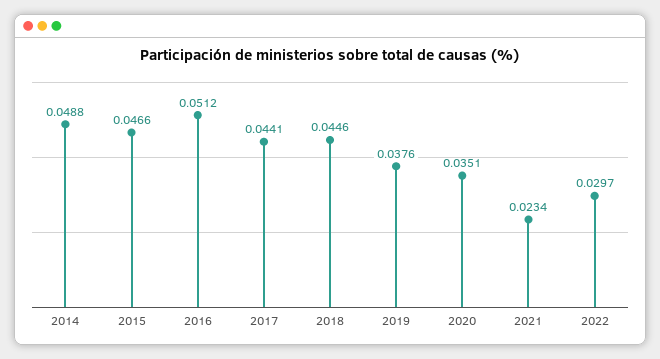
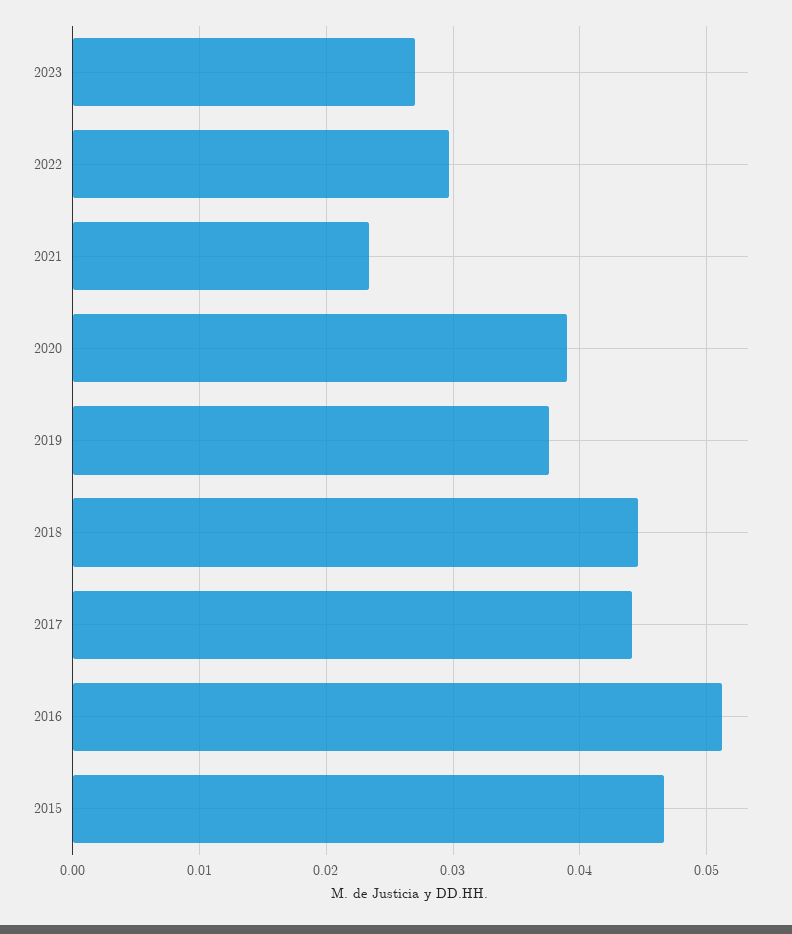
2014: 0.0488 -> none
2020: 0.0351 -> 0.039
2023: none -> 0.027

